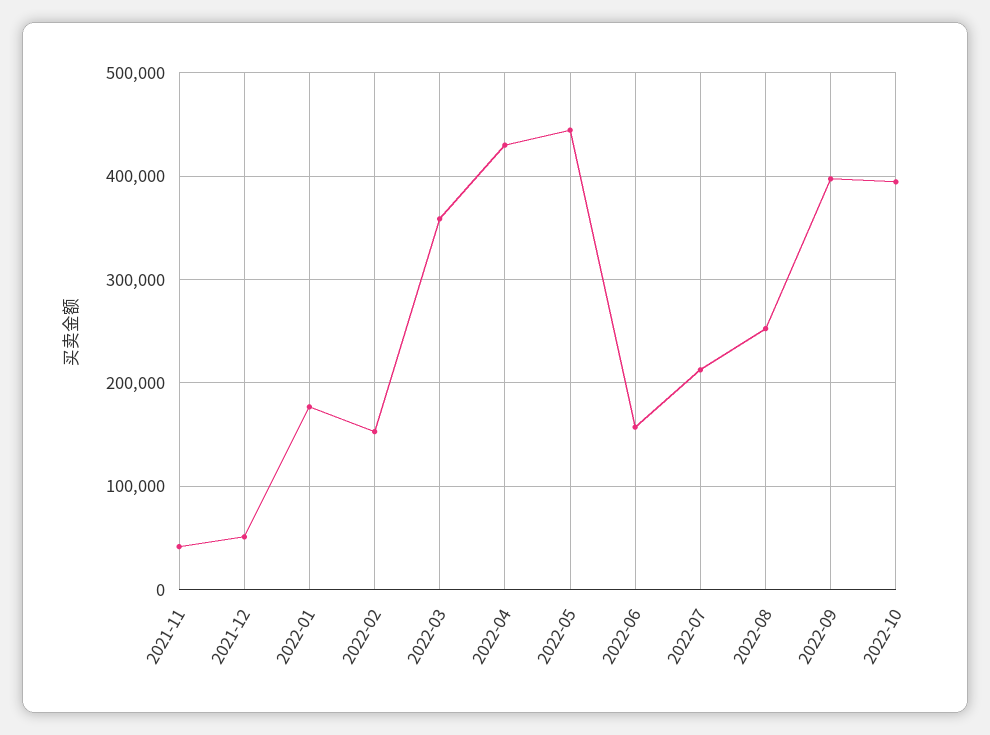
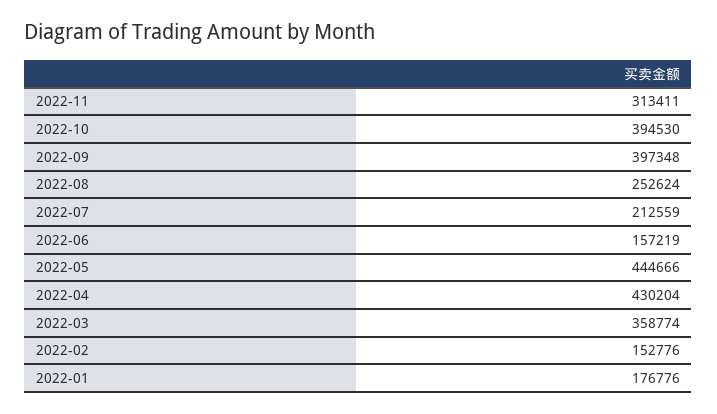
2021-11: 40000 -> none
2021-12: 50000 -> none
2022-11: none -> 313411

